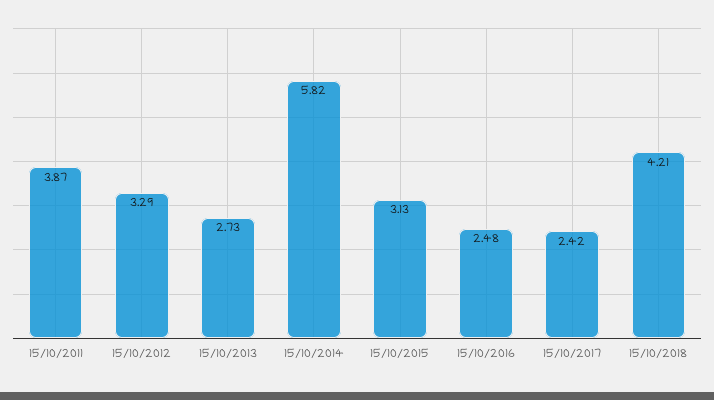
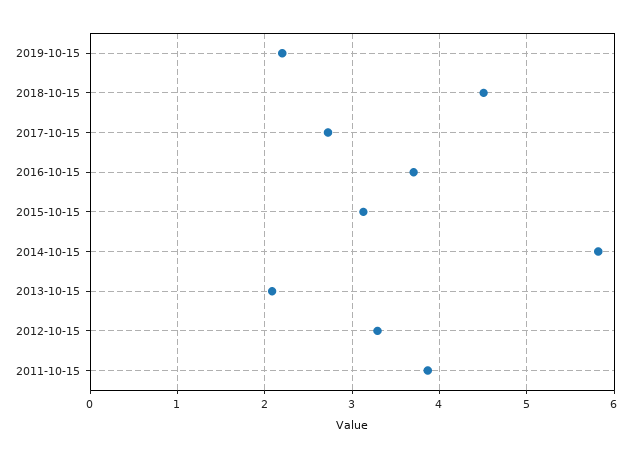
15/10/2013: 2.73 -> 2.1
15/10/2016: 2.48 -> 3.7
15/10/2017: 2.42 -> 2.7
15/10/2018: 4.21 -> 4.5
2019-10-15: none -> 2.2

